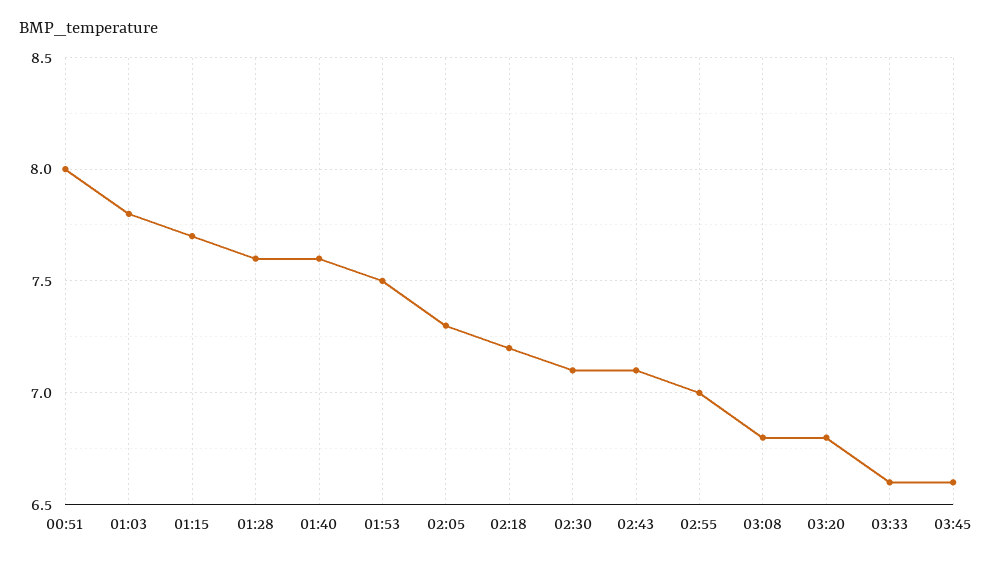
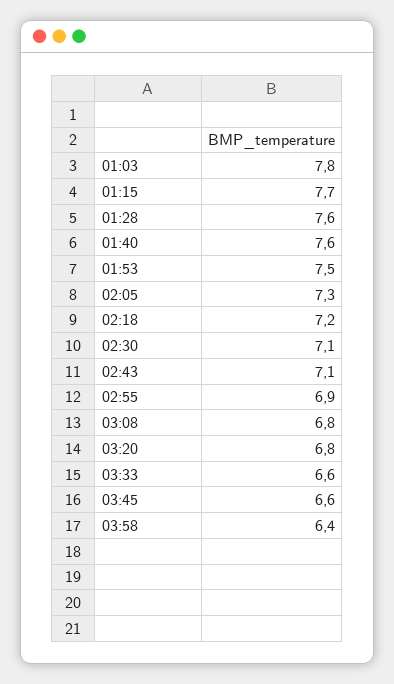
00:51: 8 -> none
02:55: 7 -> 6.9
03:58: none -> 6.4

